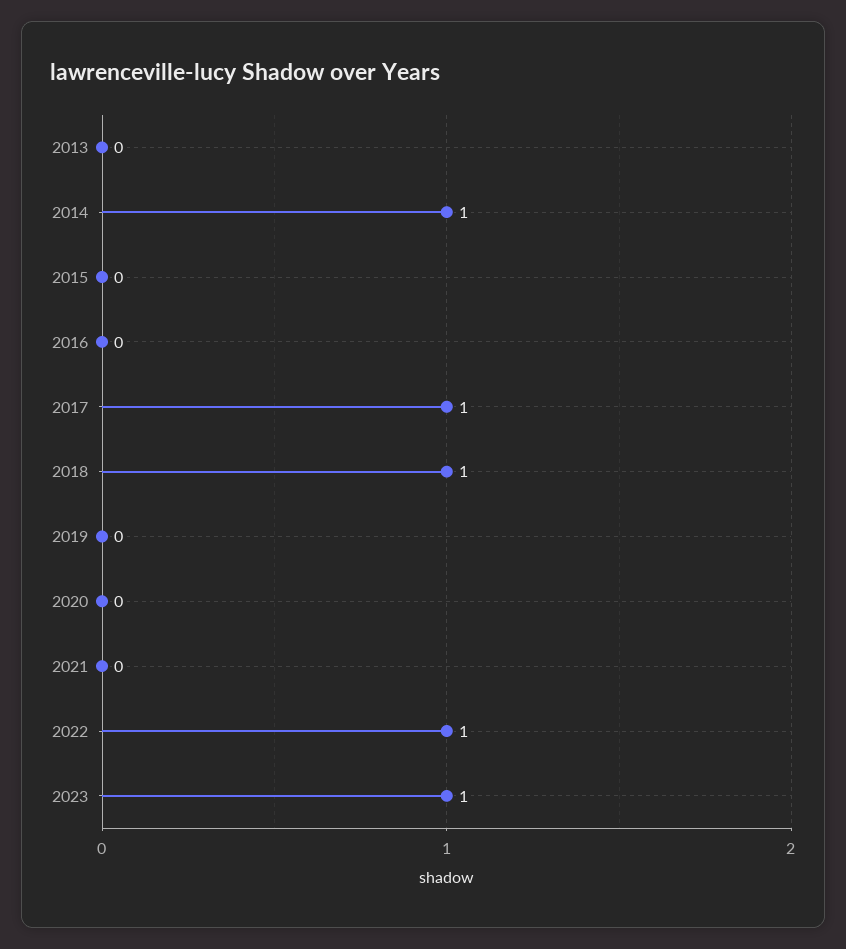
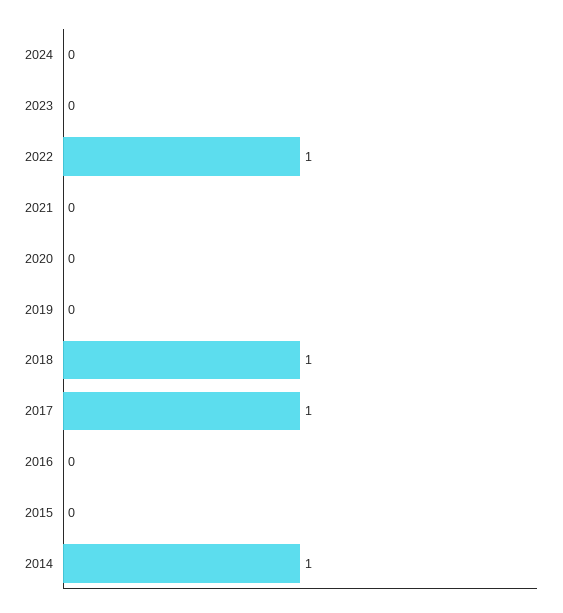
2013: 0 -> none
2023: 1 -> 0
2024: none -> 0

